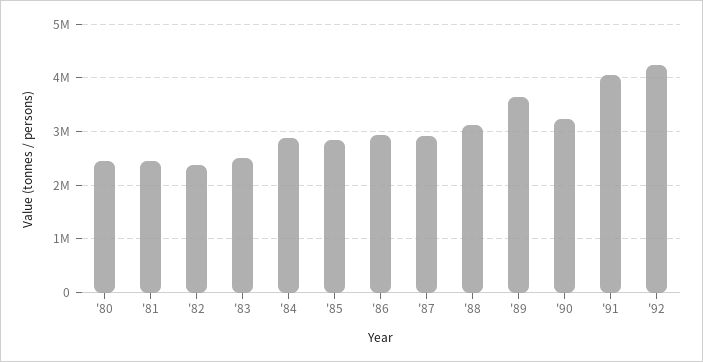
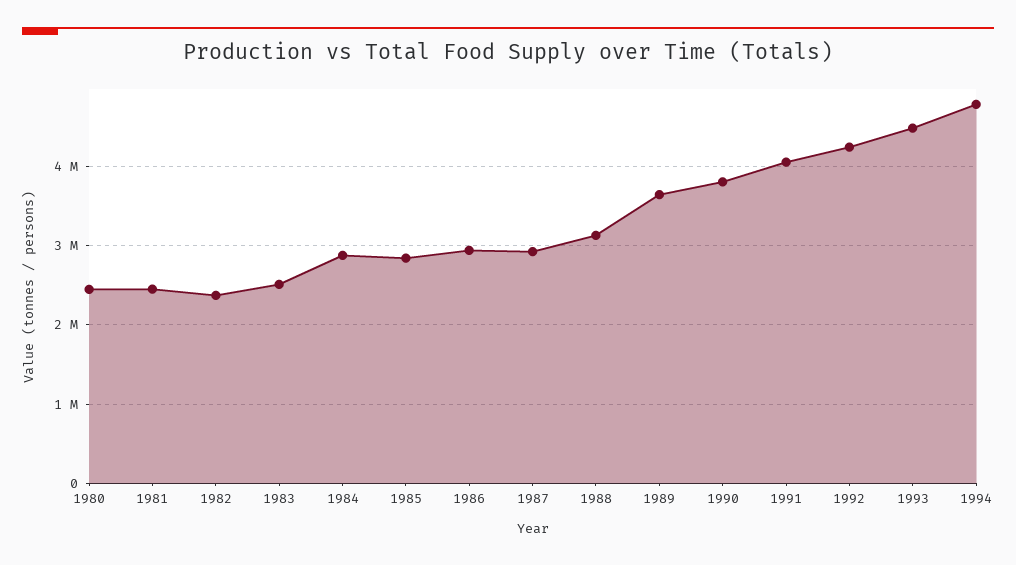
'90: 3200000 -> 3800000
1993: none -> 4500000
1994: none -> 4800000

